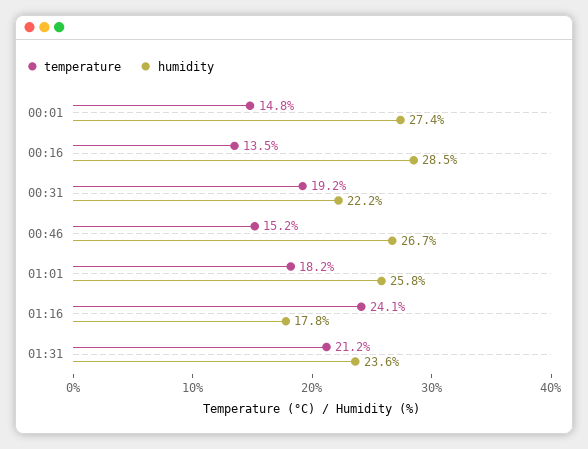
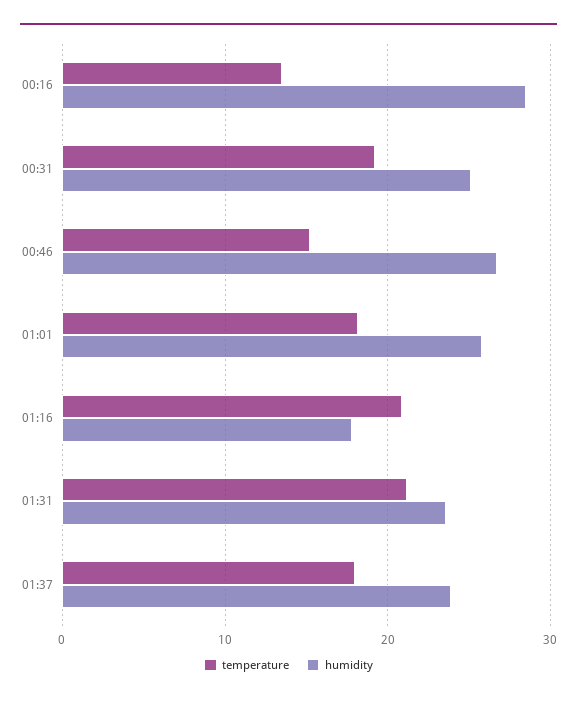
temperature, 00:01: 14.8 -> none
humidity, 00:01: 27.4 -> none
humidity, 00:31: 22.2 -> 25
temperature, 01:16: 24.1 -> 21
temperature, 01:37: none -> 18
humidity, 01:37: none -> 24

